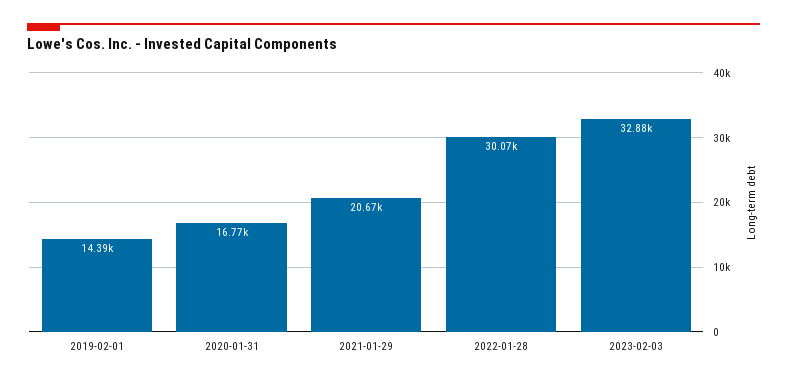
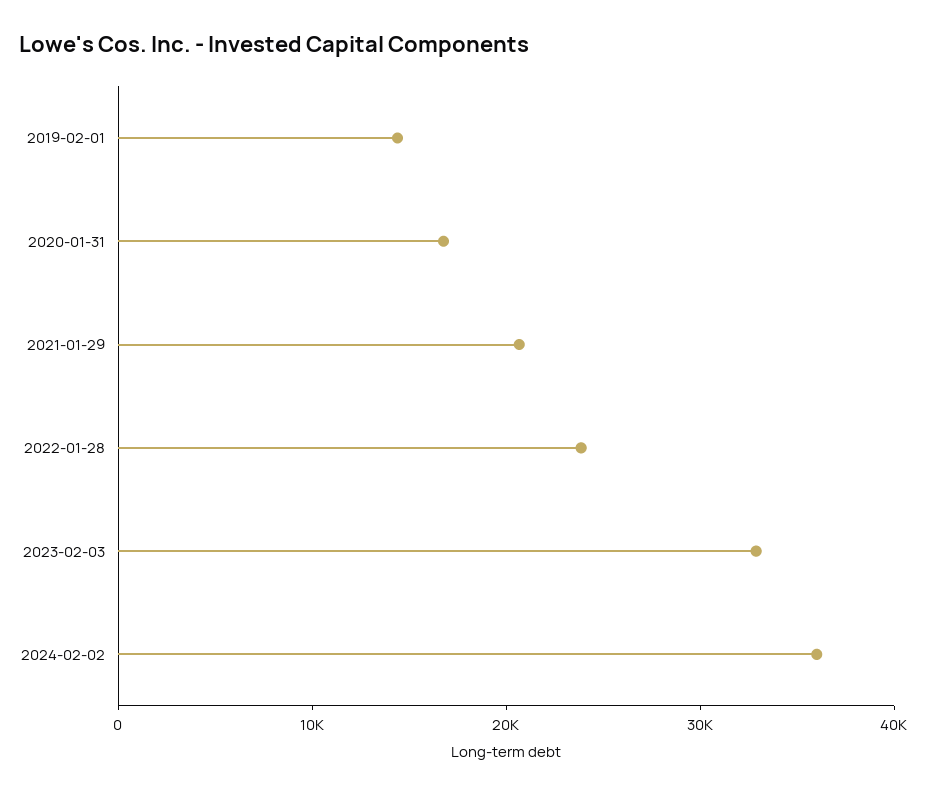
2022-01-28: 30070 -> 24000
2024-02-02: none -> 36000

